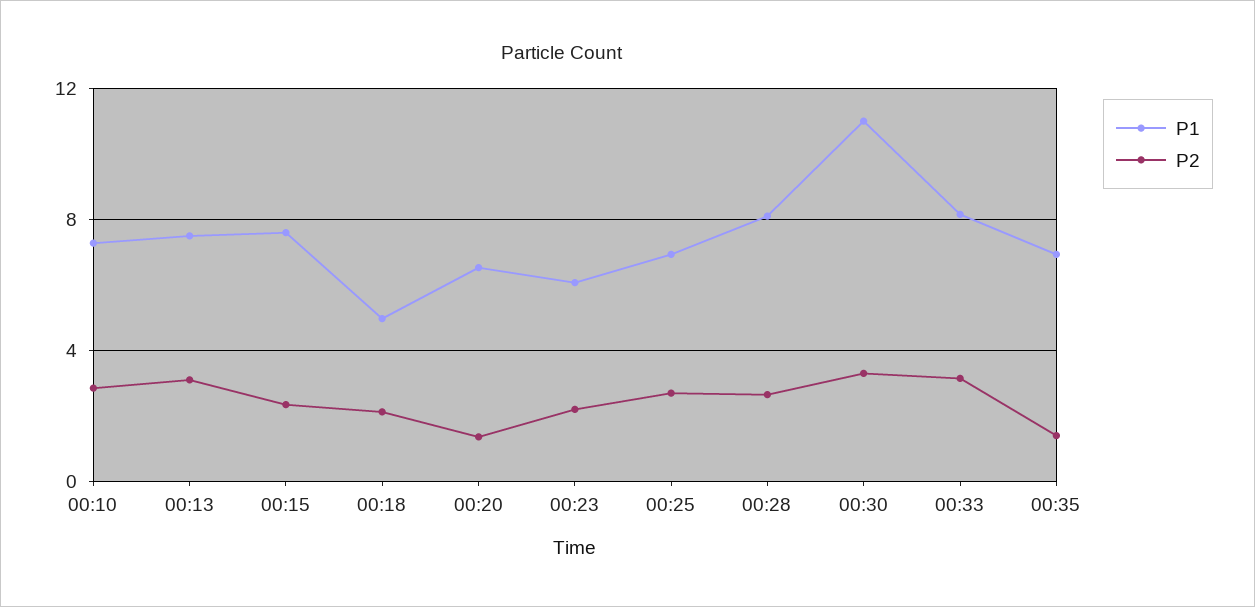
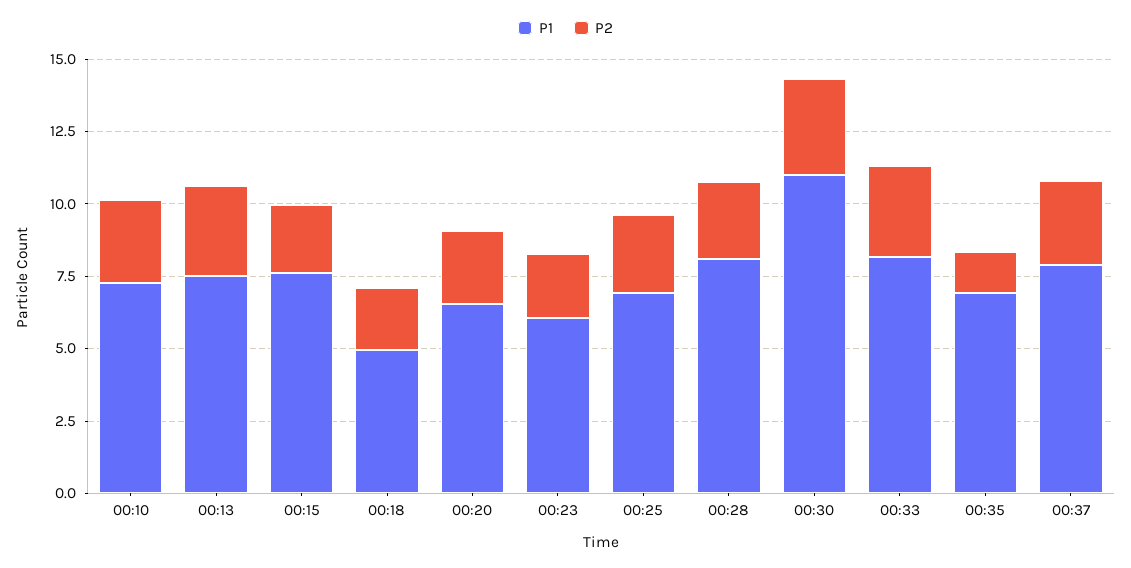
P2, 00:20: 1.5 -> 2.5
P1, 00:37: none -> 8
P2, 00:37: none -> 3

